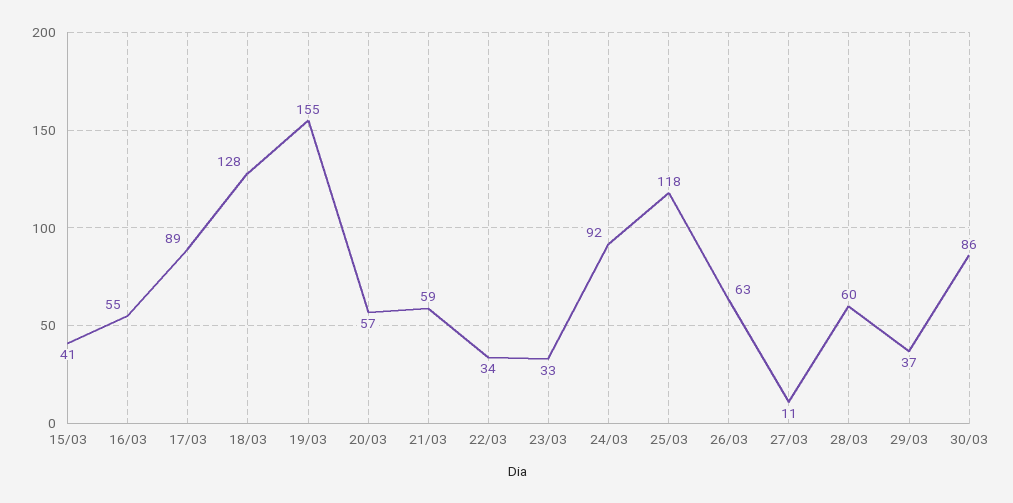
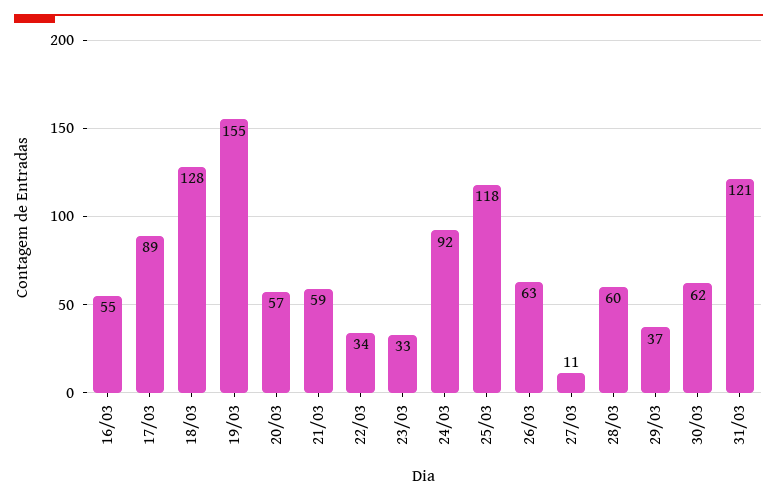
15/03: 41 -> none
30/03: 86 -> 62
31/03: none -> 121

